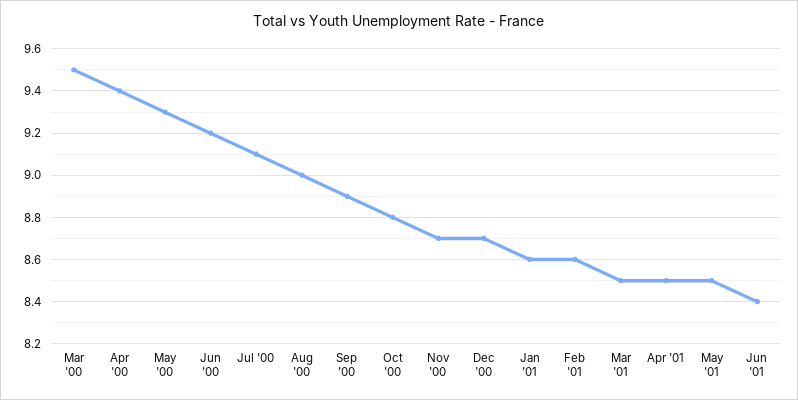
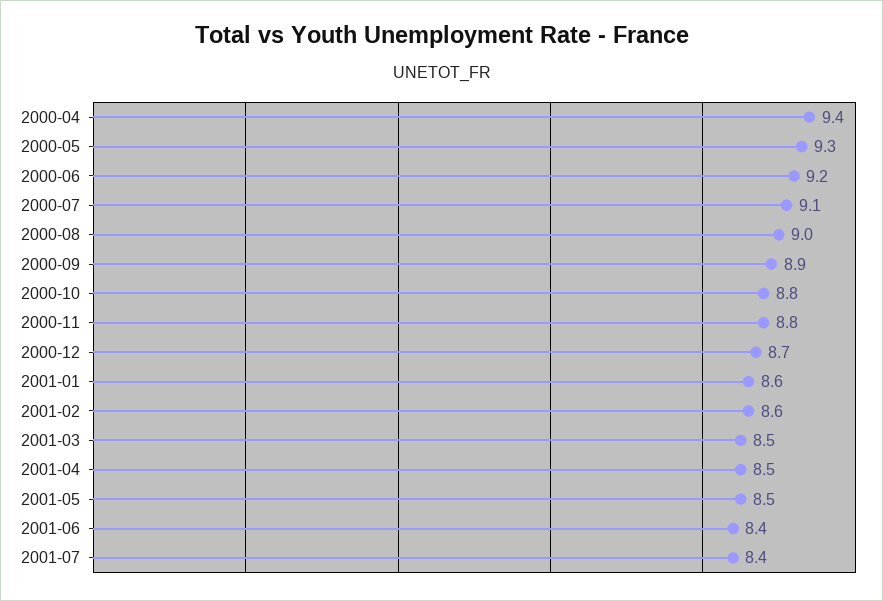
Mar '00: 9.5 -> none
Nov '00: 8.7 -> 8.8
2001-07: none -> 8.4

